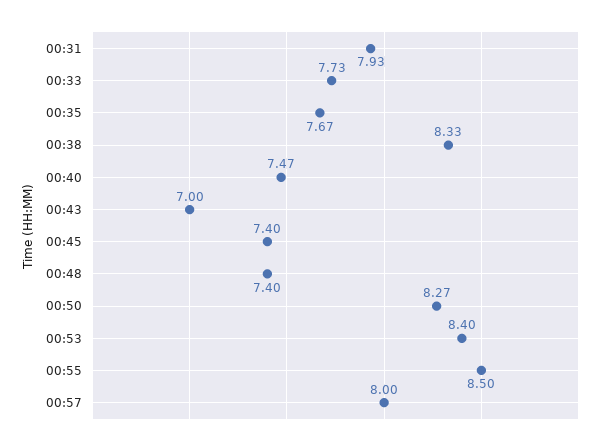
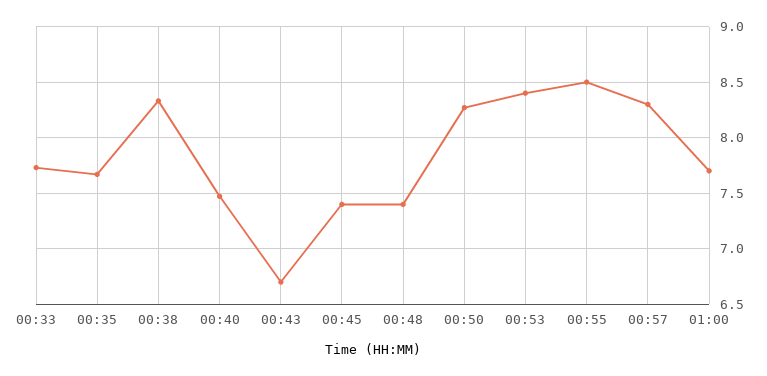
00:31: 7.93 -> none
00:43: 7 -> 6.7
00:57: 8 -> 8.3
01:00: none -> 7.7

